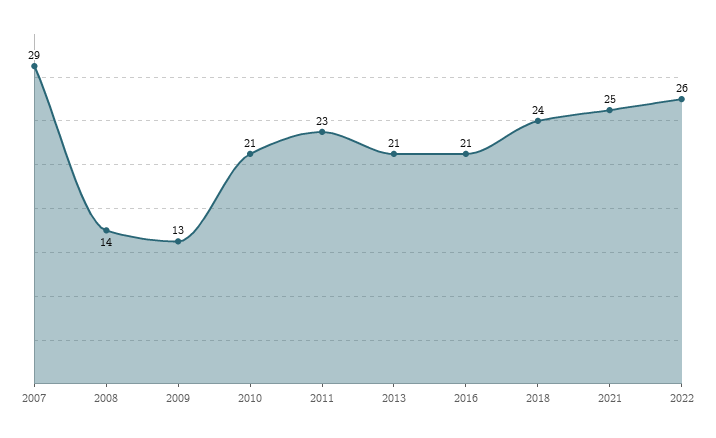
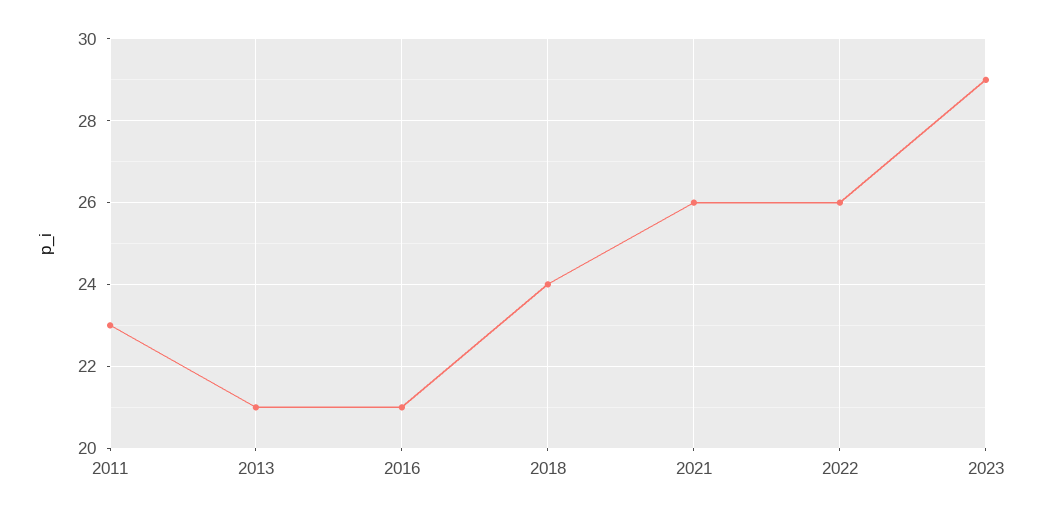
2007: 29 -> none
2008: 14 -> none
2009: 13 -> none
2010: 21 -> none
2021: 25 -> 26
2023: none -> 29

